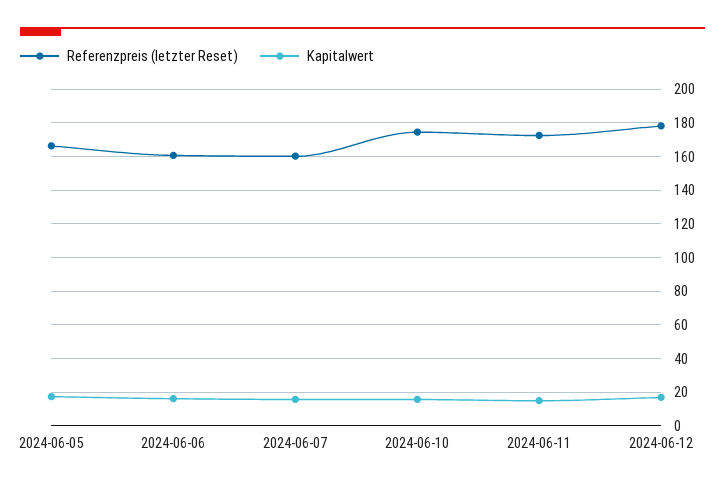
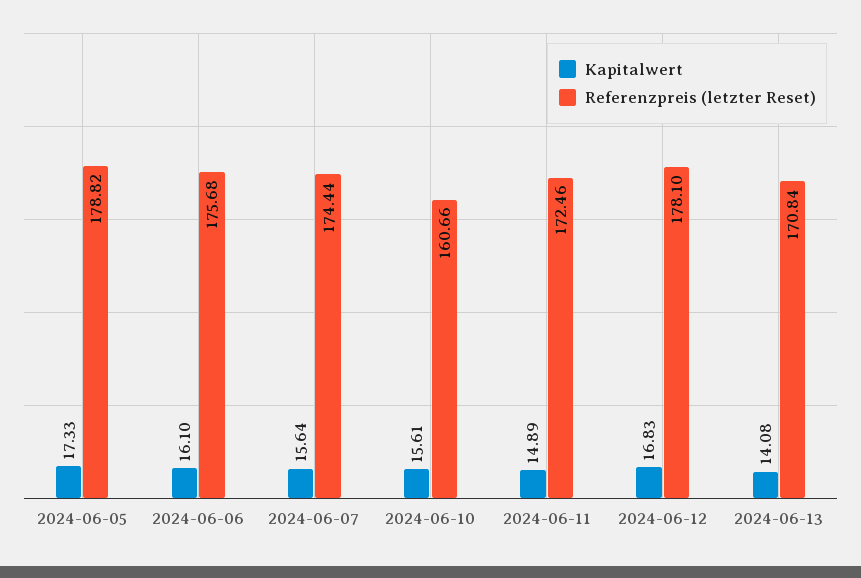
Referenzpreis (letzter Reset), 2024-06-05: 165 -> 178.82
Referenzpreis (letzter Reset), 2024-06-06: 160 -> 175.68
Referenzpreis (letzter Reset), 2024-06-07: 160 -> 174.44
Referenzpreis (letzter Reset), 2024-06-10: 175 -> 160.66
Kapitalwert, 2024-06-13: none -> 14.08
Referenzpreis (letzter Reset), 2024-06-13: none -> 170.84

